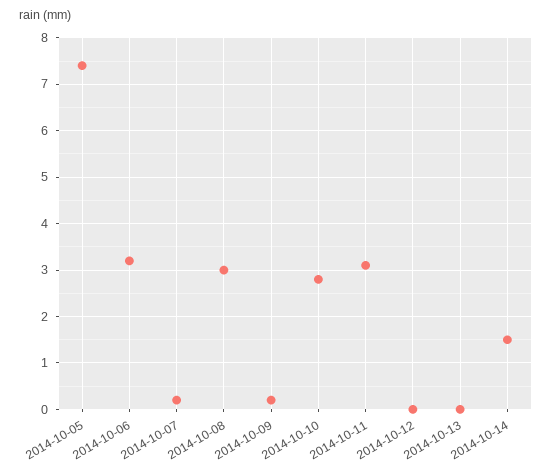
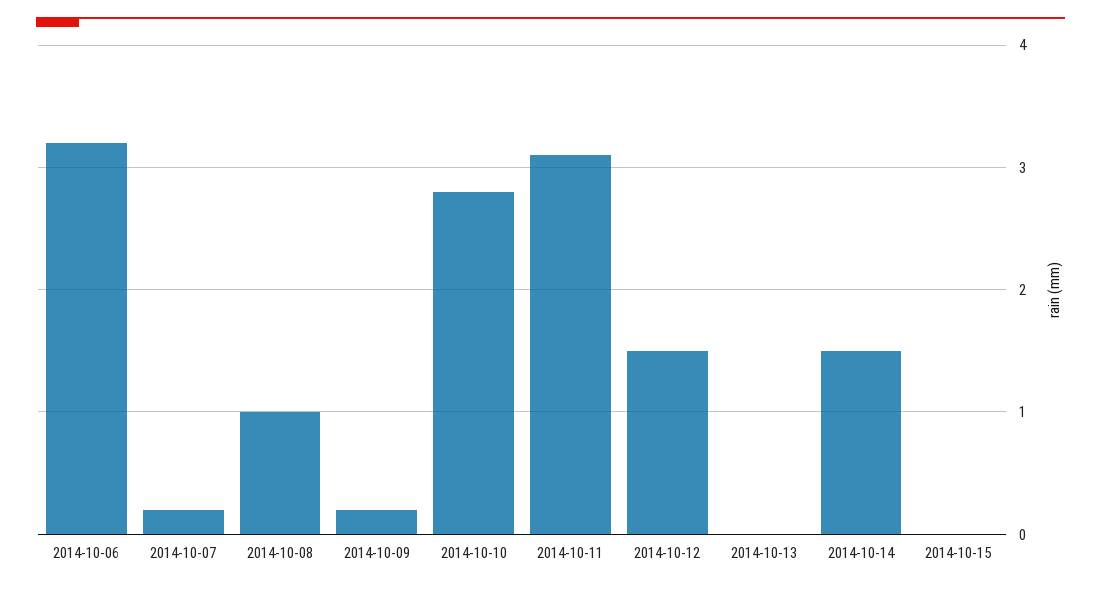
2014-10-05: 7.5 -> none
2014-10-08: 3 -> 1
2014-10-12: 0 -> 1.5
2014-10-15: none -> 0

